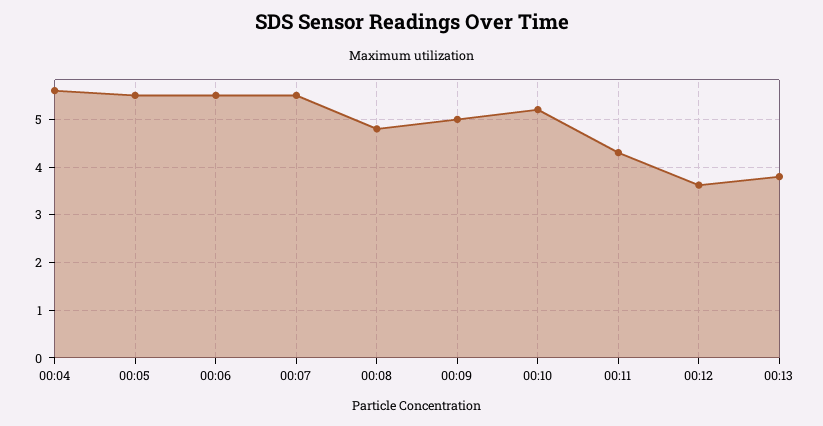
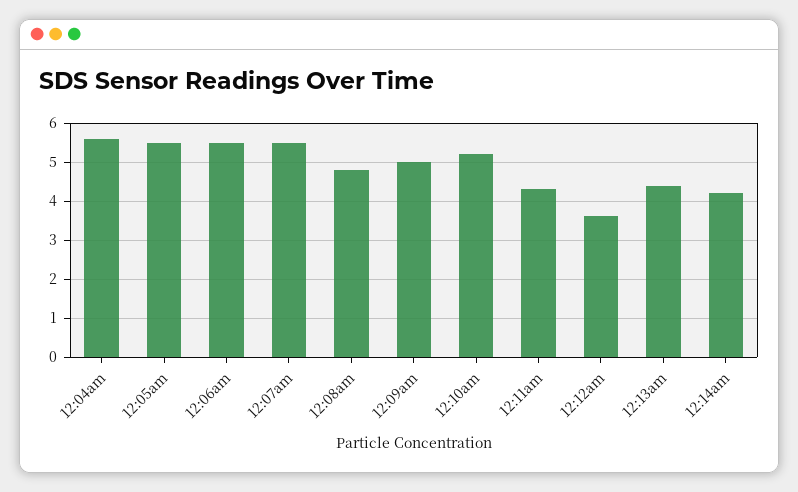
00:13: 3.8 -> 4.4
12:14am: none -> 4.2

